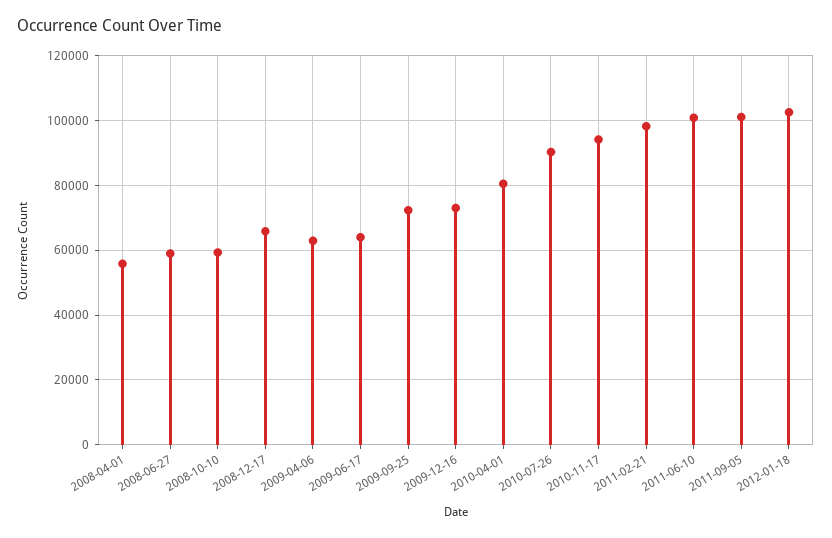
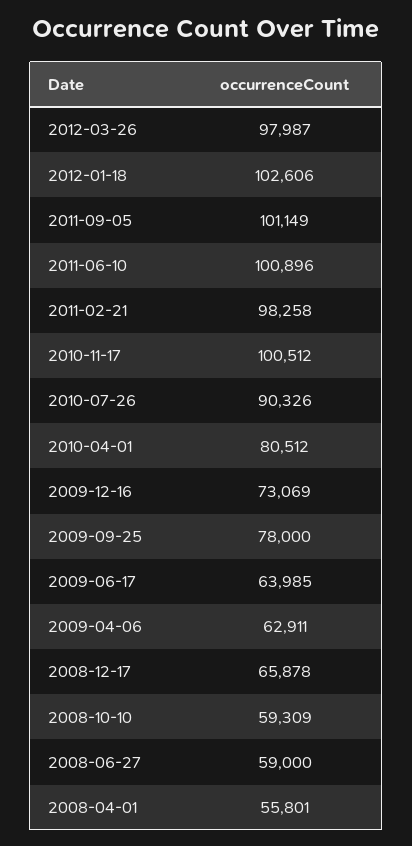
2009-09-25: 72000 -> 78000
2010-11-17: 94000 -> 100512
2012-03-26: none -> 97987

